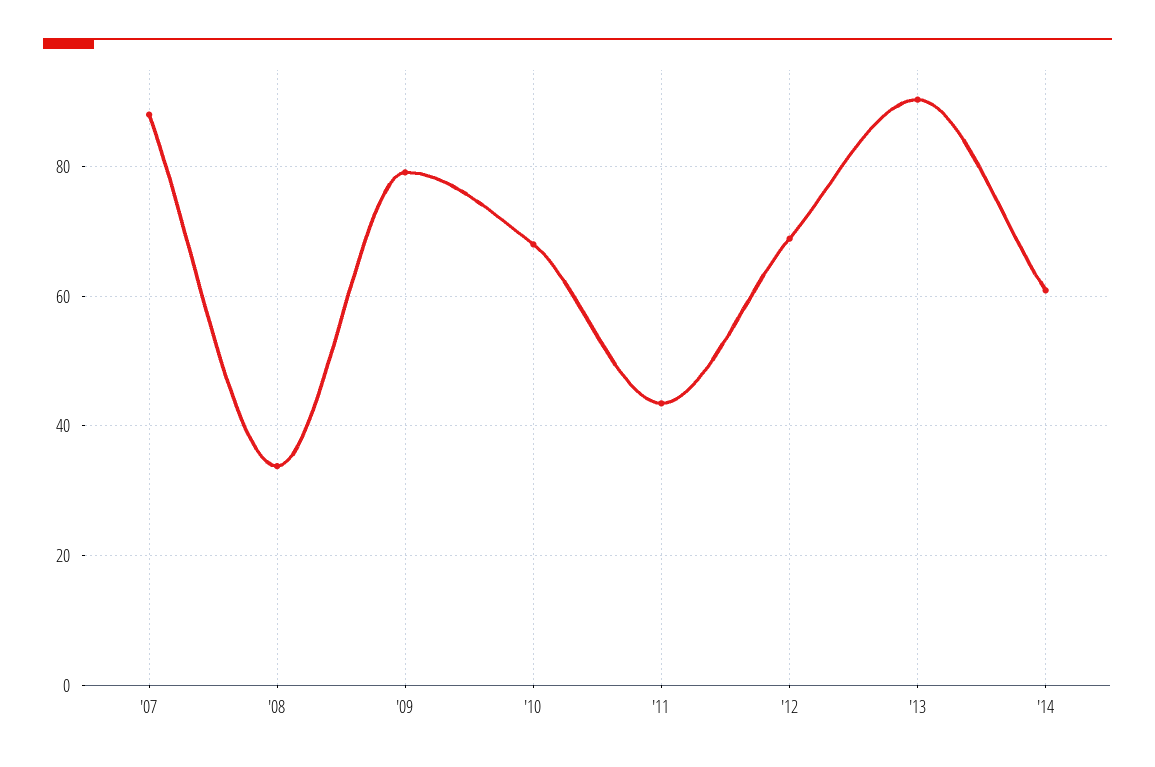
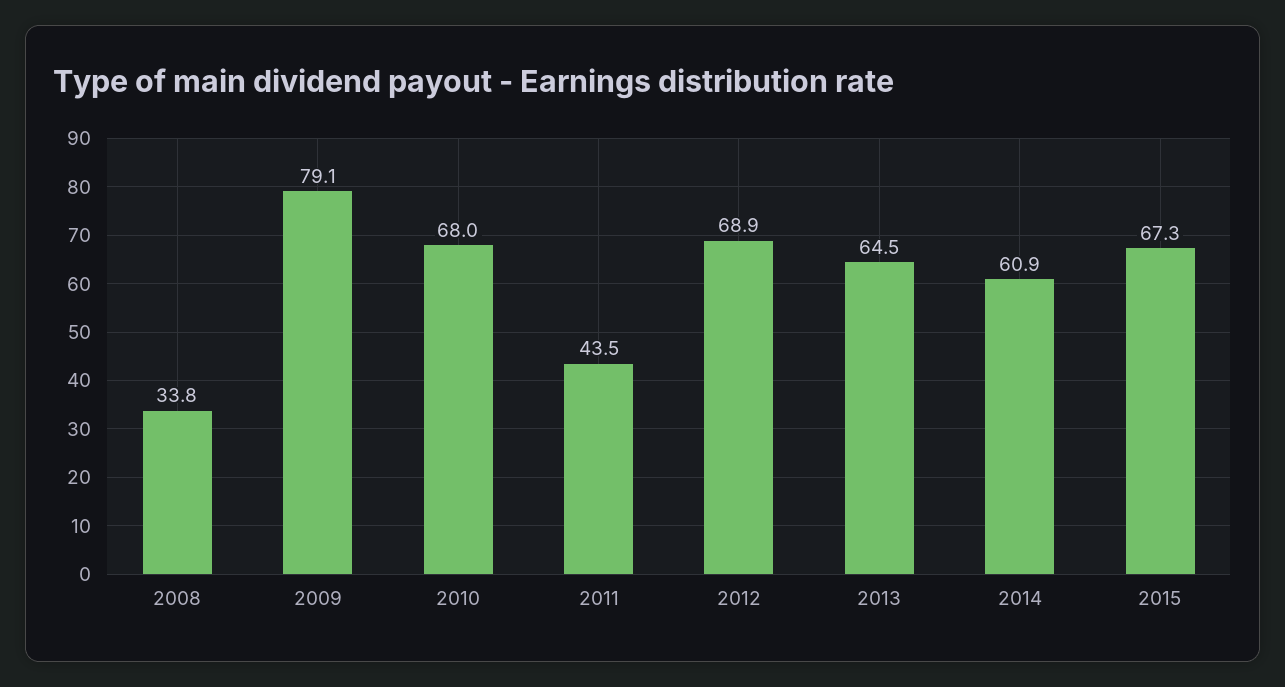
'07: 88 -> none
'13: 90 -> 64.5
2015: none -> 67.3

